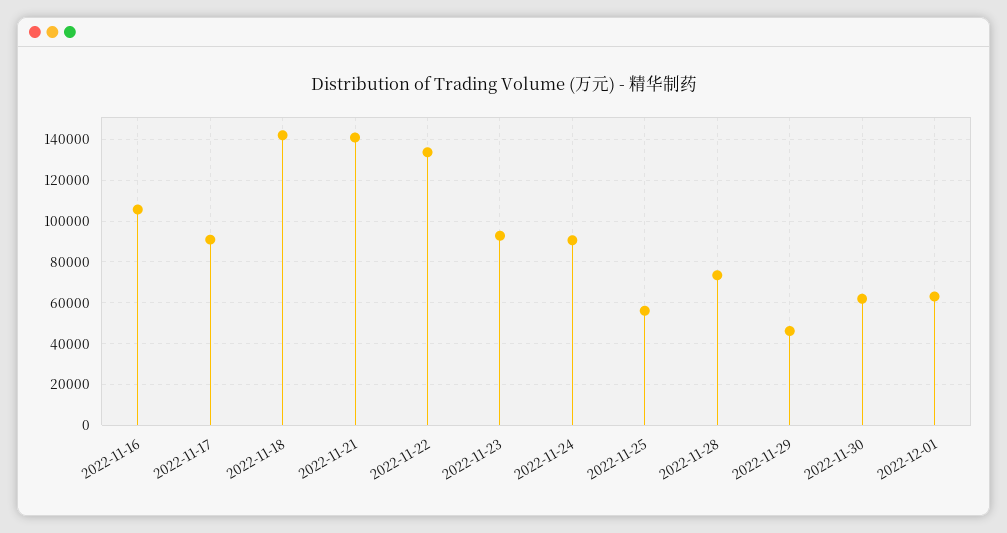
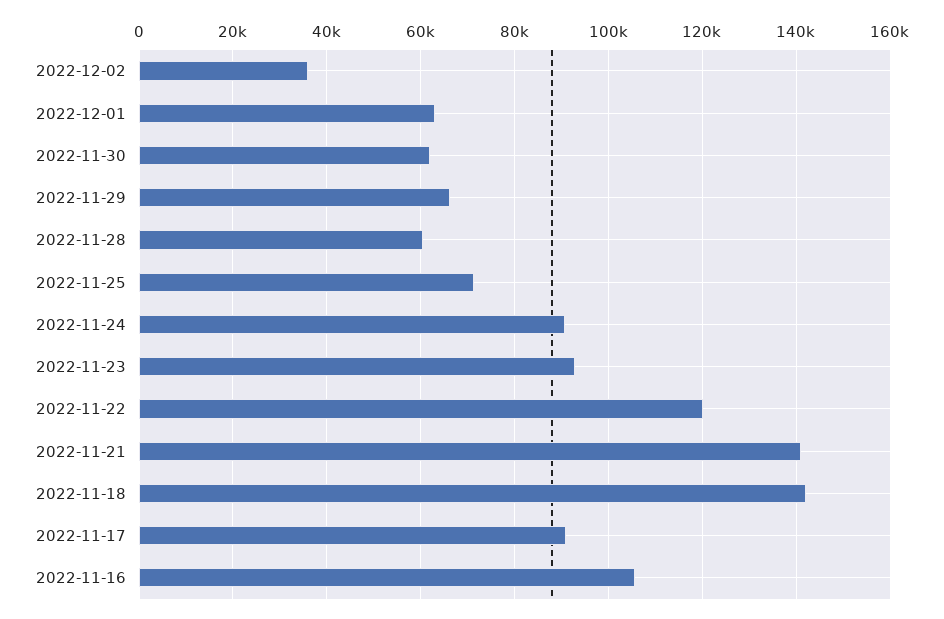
2022-11-22: 135000 -> 120000
2022-11-25: 55000 -> 72000
2022-11-28: 75000 -> 60000
2022-11-29: 45000 -> 66000
2022-12-02: none -> 36000

